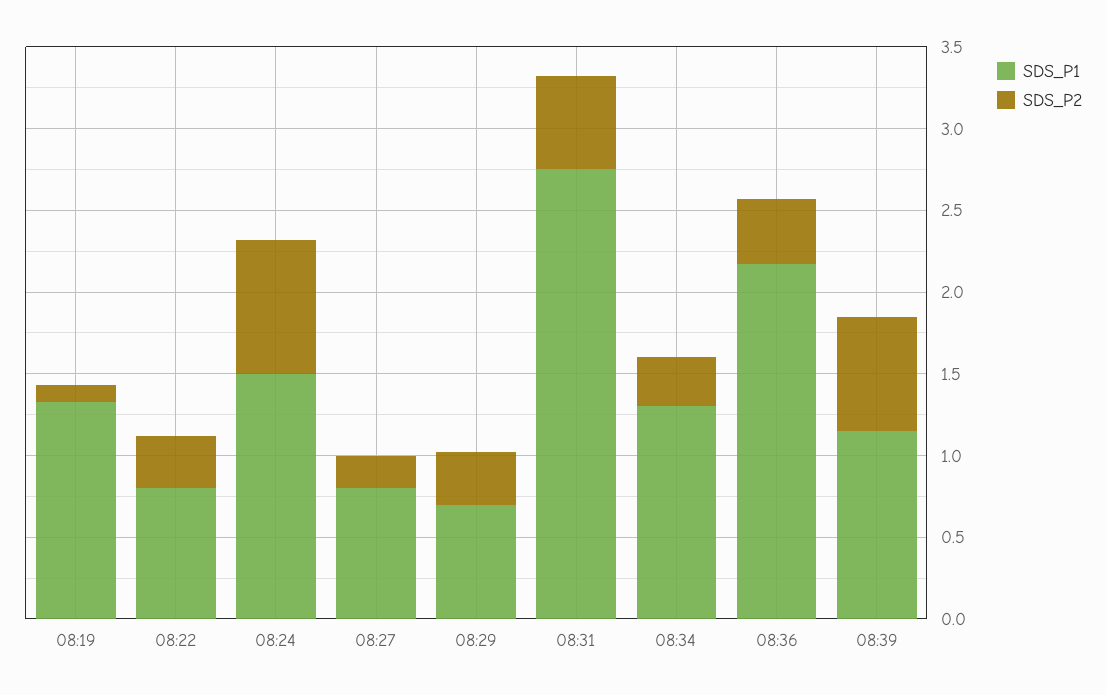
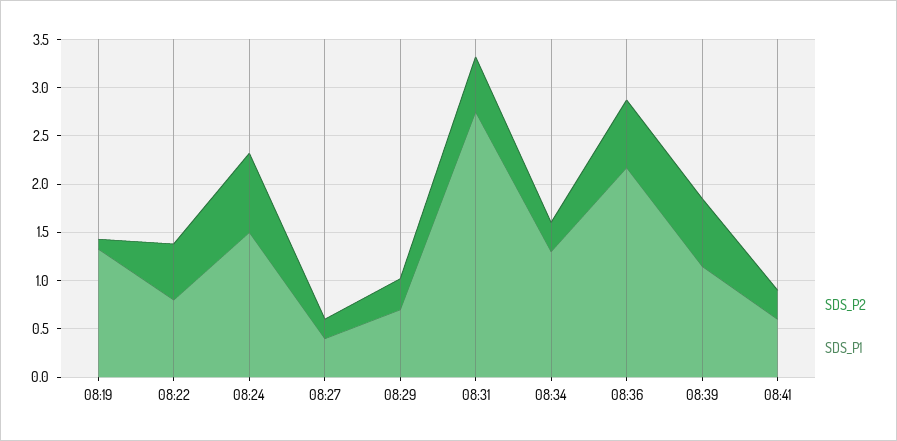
SDS_P2, 08:22: 0.3 -> 0.6
SDS_P1, 08:27: 0.8 -> 0.4
SDS_P2, 08:36: 0.4 -> 0.7
SDS_P2, 08:41: none -> 0.3
SDS_P1, 08:41: none -> 0.6

